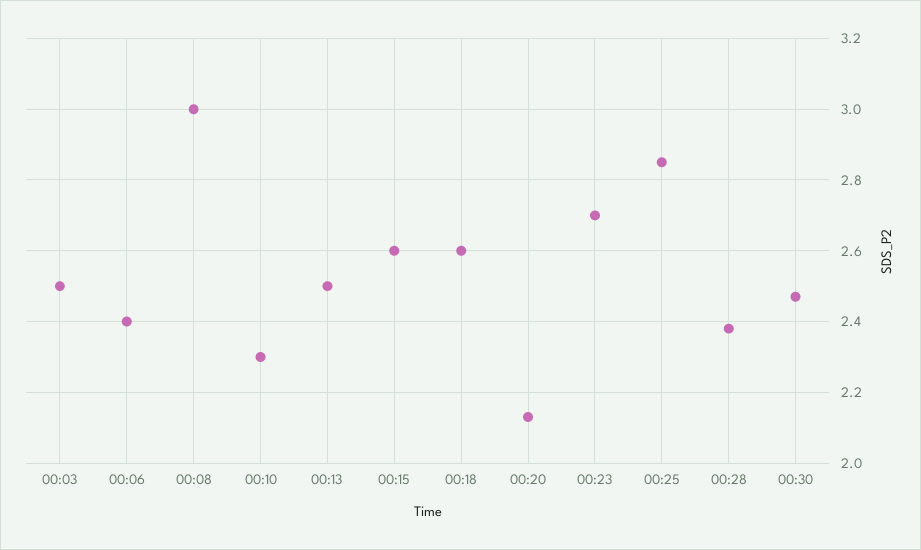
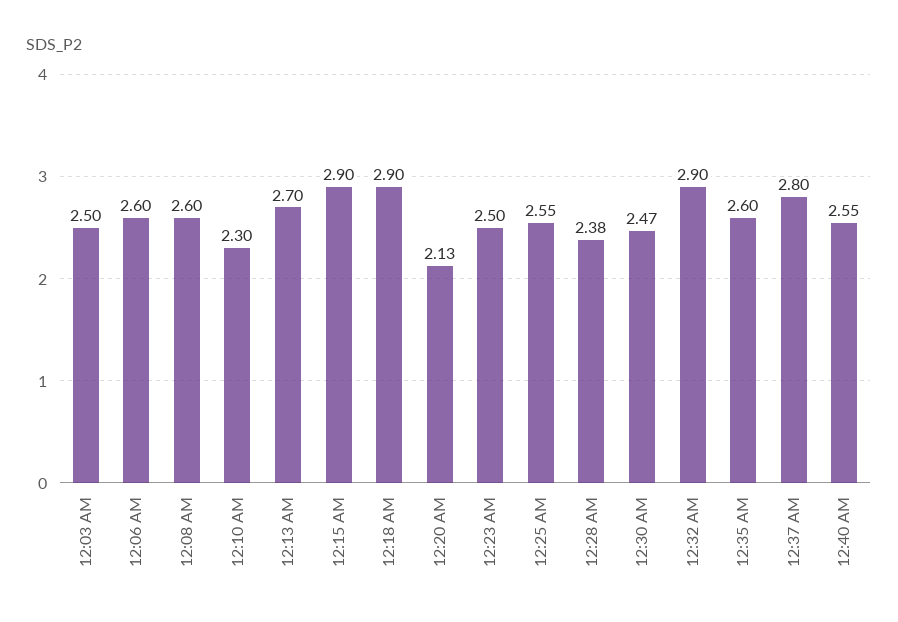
00:06: 2.4 -> 2.6
00:08: 3 -> 2.6
00:13: 2.5 -> 2.7
00:15: 2.6 -> 2.9
00:18: 2.6 -> 2.9
00:23: 2.7 -> 2.5
00:25: 2.85 -> 2.55
12:32 AM: none -> 2.9
12:35 AM: none -> 2.6
12:37 AM: none -> 2.8
12:40 AM: none -> 2.55

